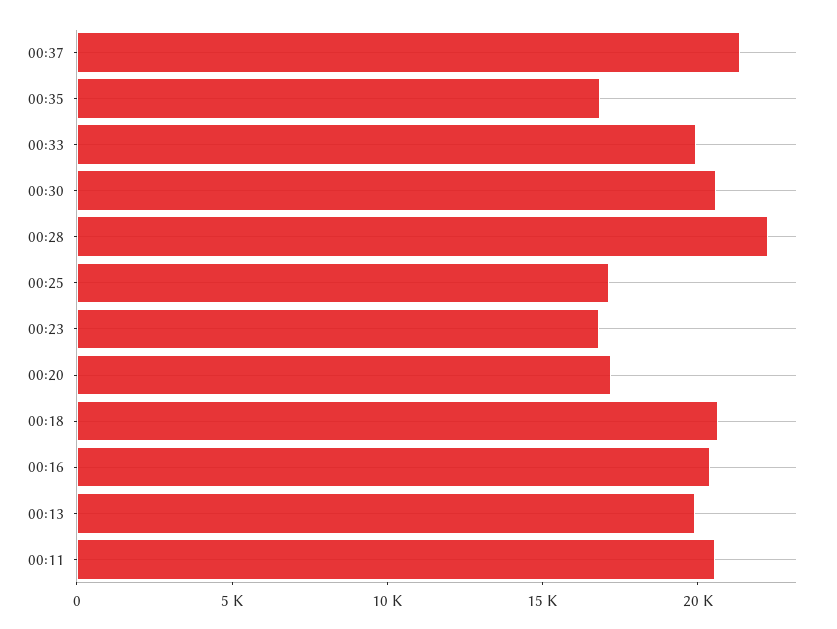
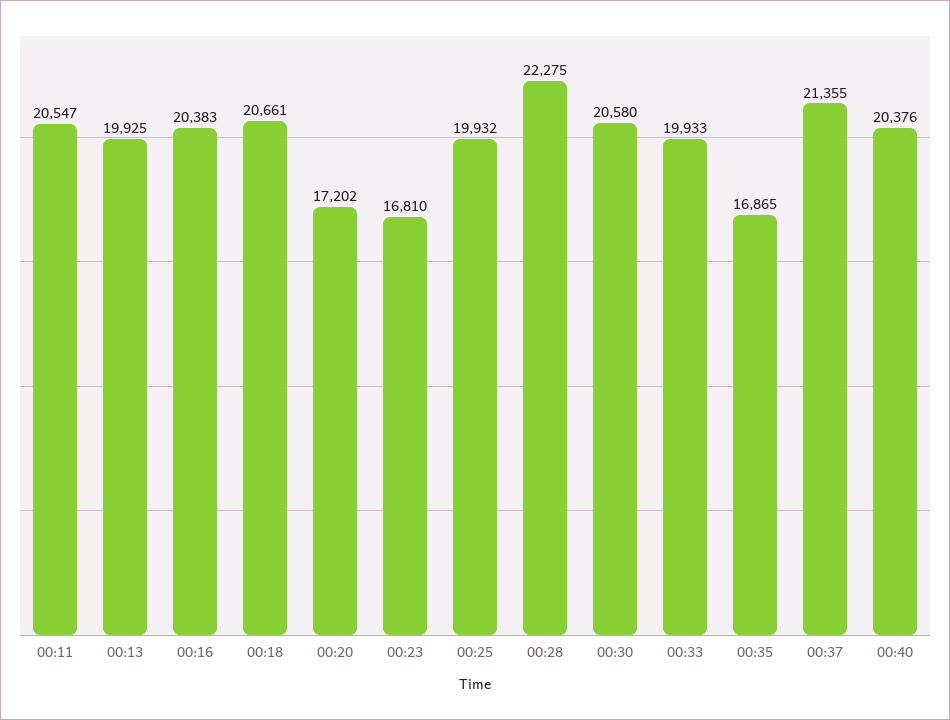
00:25: 17000 -> 19932
00:40: none -> 20376

